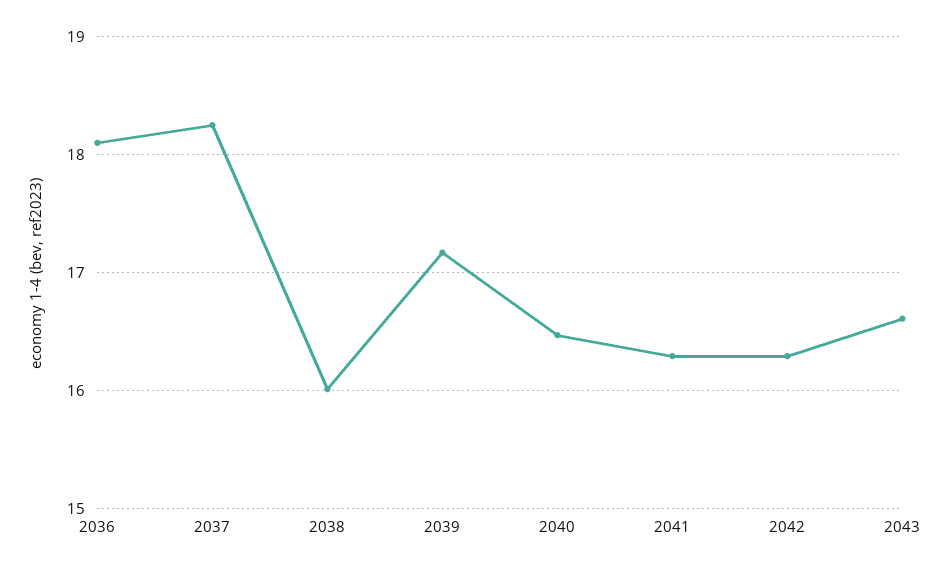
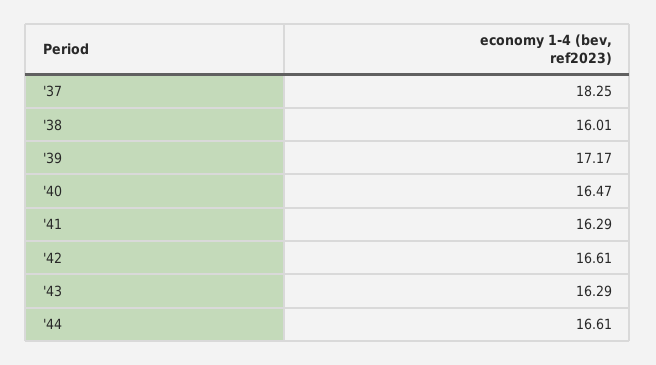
2036: 18.1 -> none
2042: 16.3 -> 16.61
2043: 16.6 -> 16.29
'44: none -> 16.61

